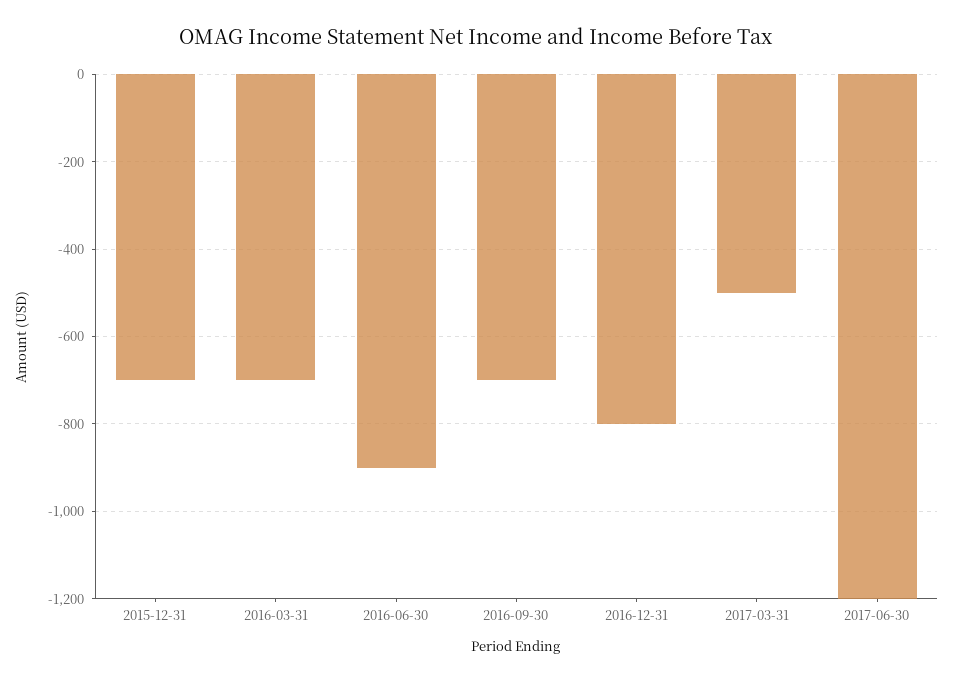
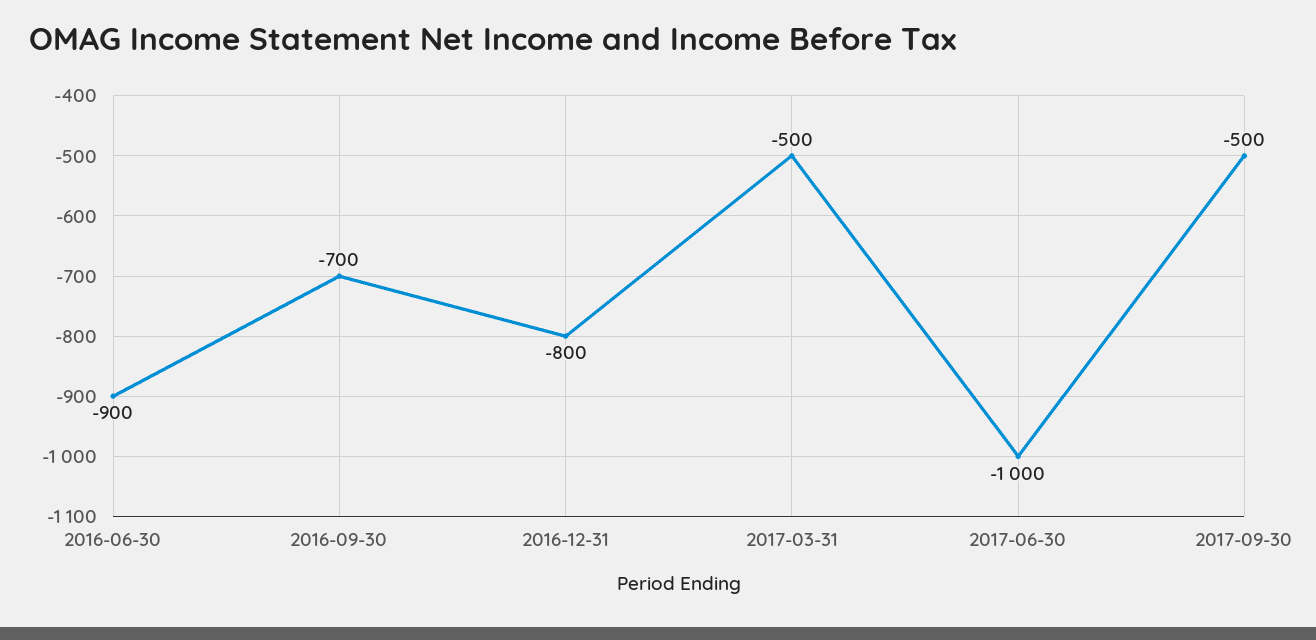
2015-12-31: -700 -> none
2016-03-31: -700 -> none
2017-06-30: -1200 -> -1000
2017-09-30: none -> -500

